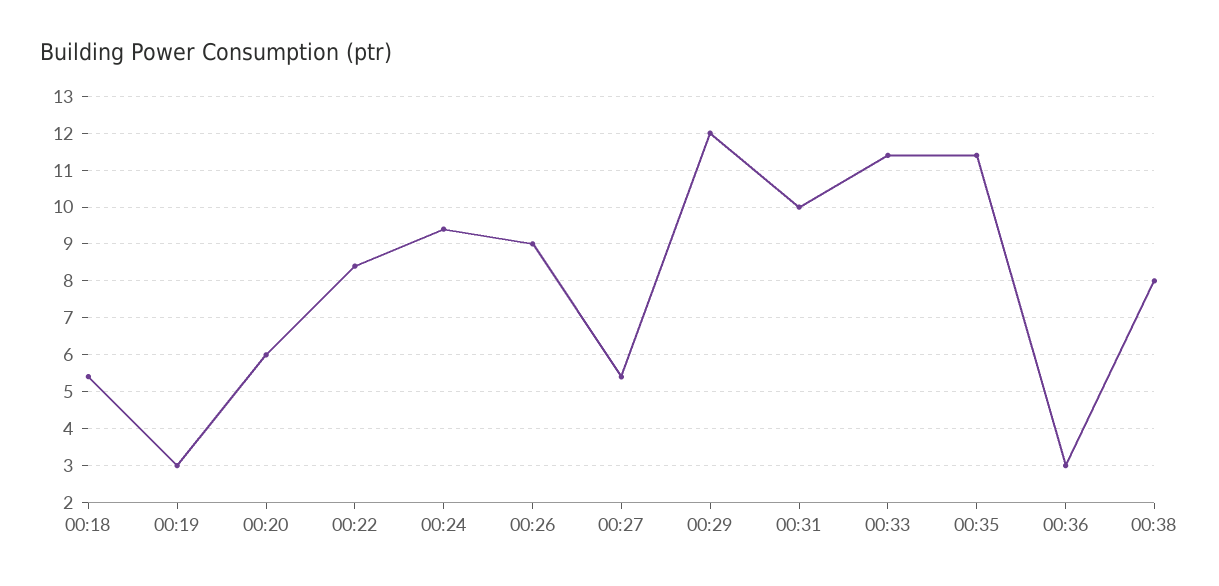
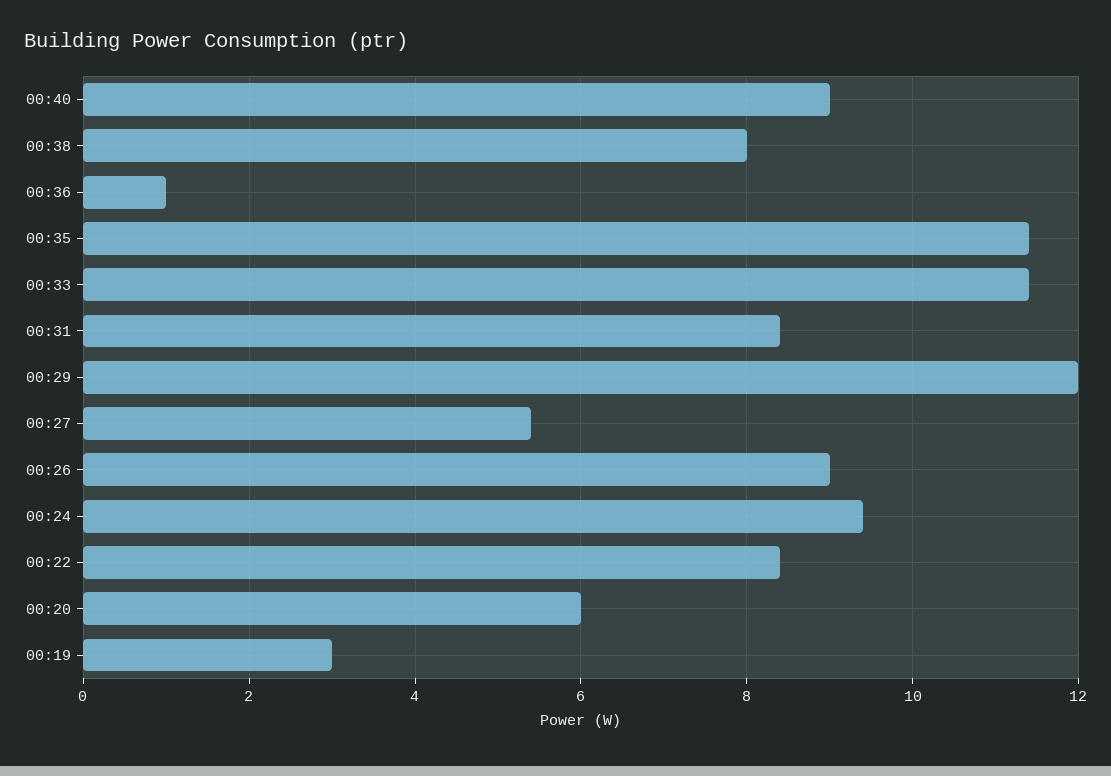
00:18: 5.4 -> none
00:31: 10 -> 8.5
00:36: 3 -> 1
00:40: none -> 9

